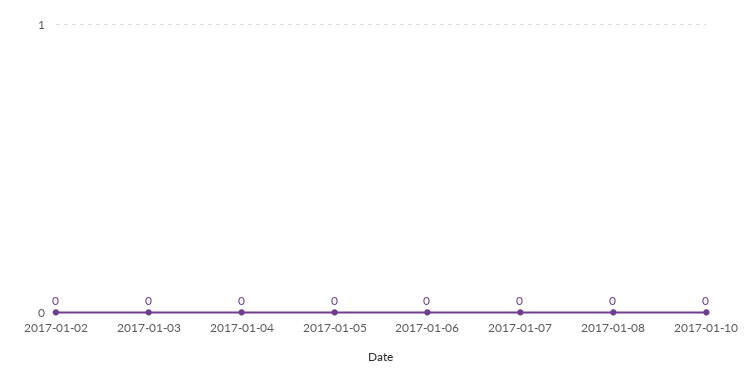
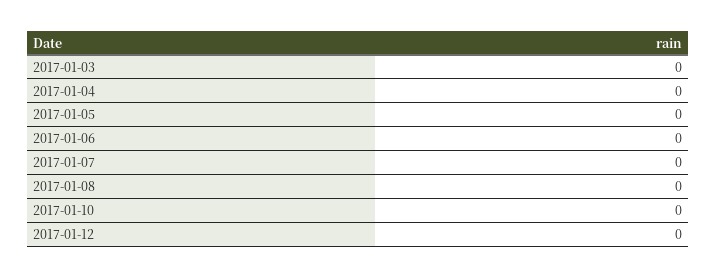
2017-01-02: 0 -> none
2017-01-12: none -> 0

